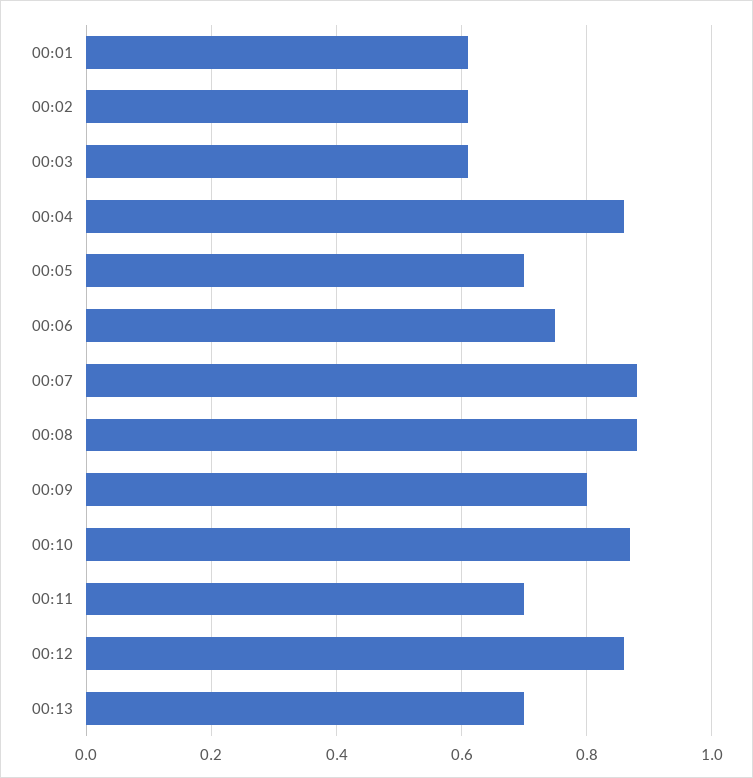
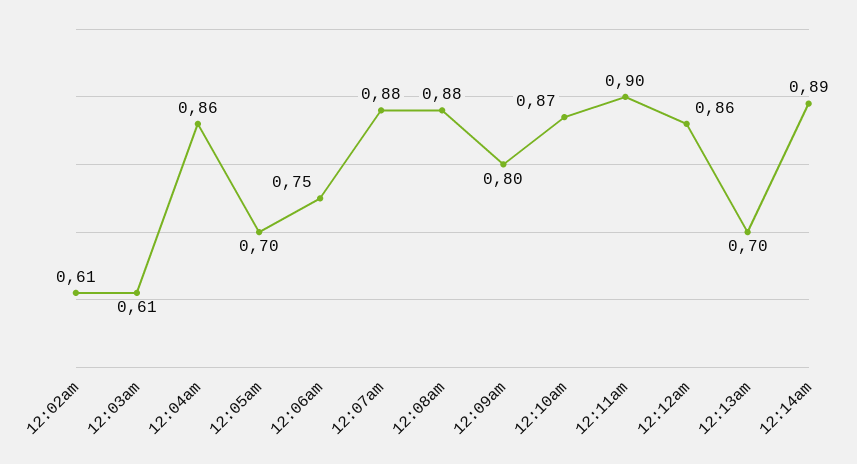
00:01: 0.6 -> none
00:11: 0.7 -> 0.9
12:14am: none -> 0.89

